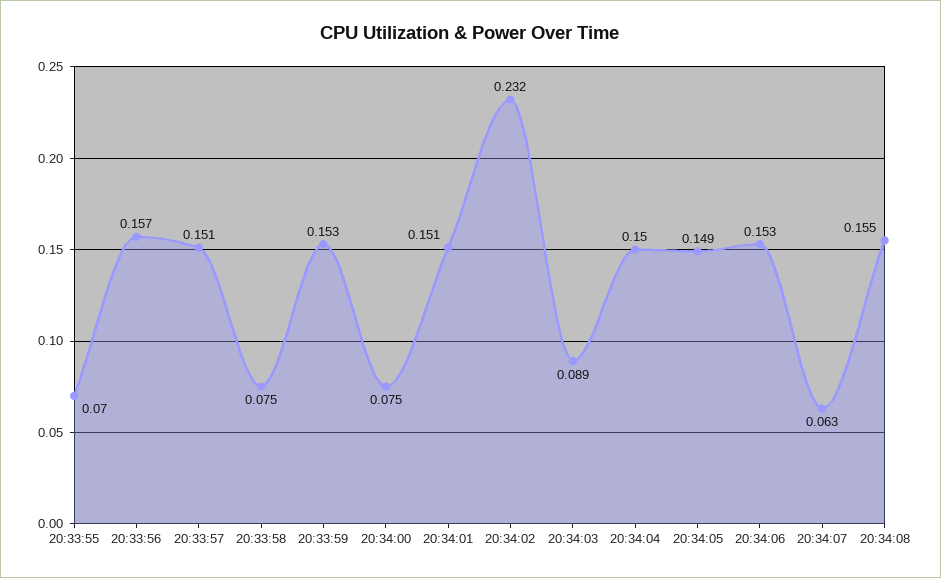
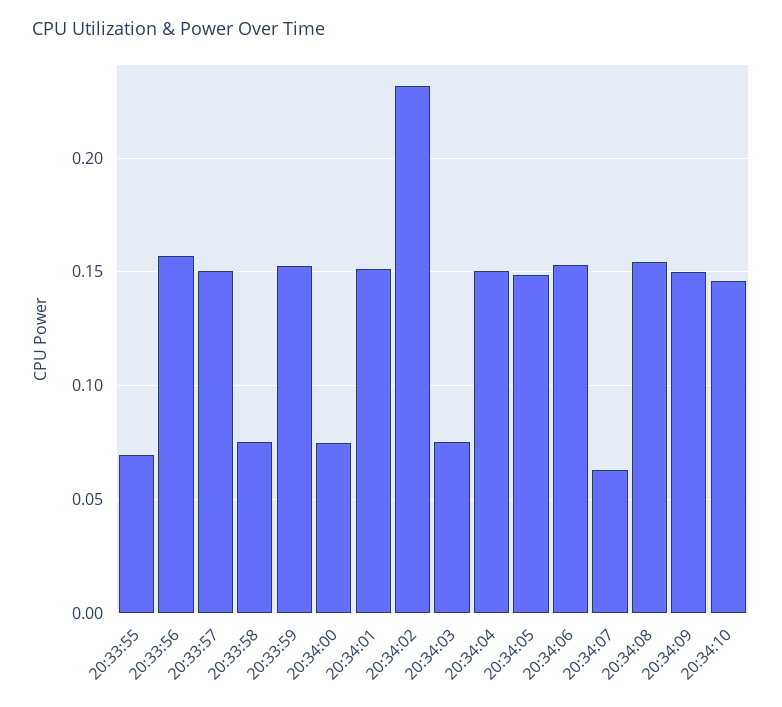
20:34:03: 0.089 -> 0.075
20:34:09: none -> 0.15
20:34:10: none -> 0.145

